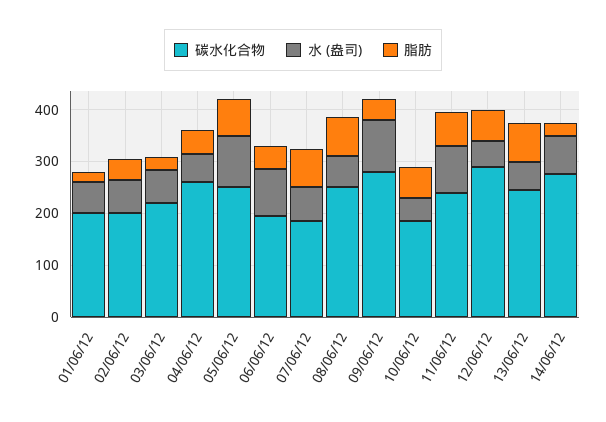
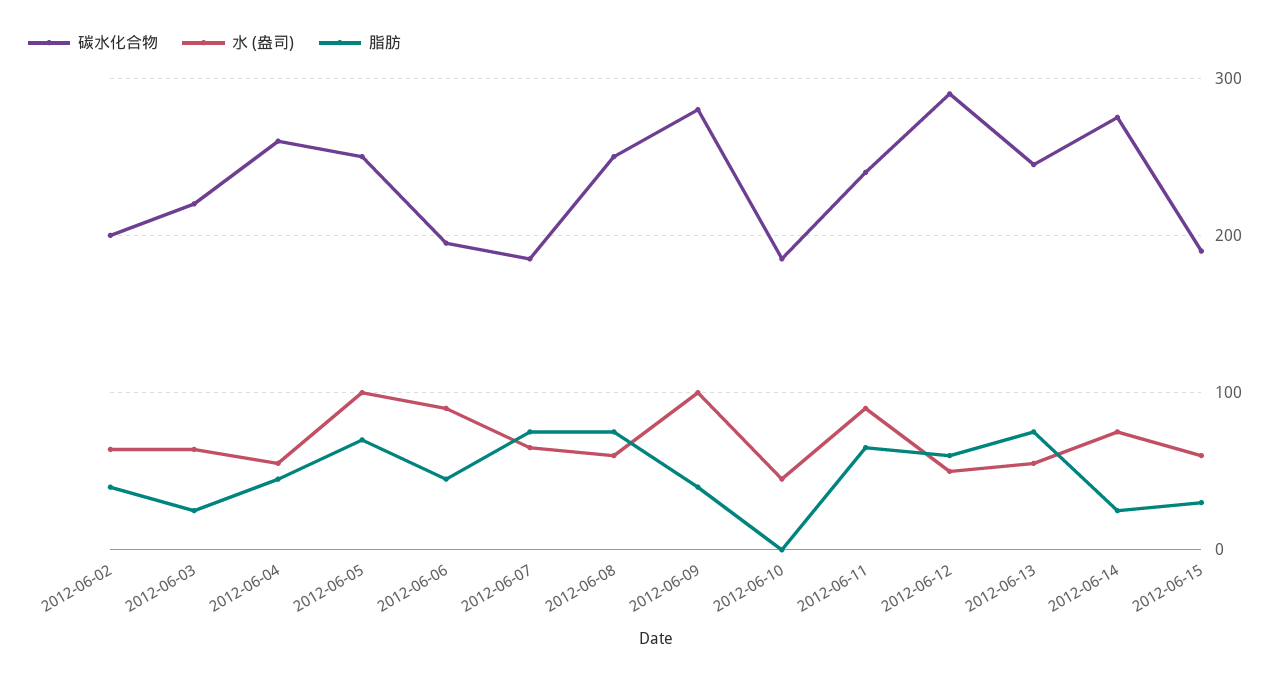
碳水化合物, 01/06/12: 200 -> none
水 (盎司), 01/06/12: 60 -> none
脂肪, 01/06/12: 20 -> none
脂肪, 10/06/12: 60 -> 0
碳水化合物, 2012-06-15: none -> 190
水 (盎司), 2012-06-15: none -> 60
脂肪, 2012-06-15: none -> 30

